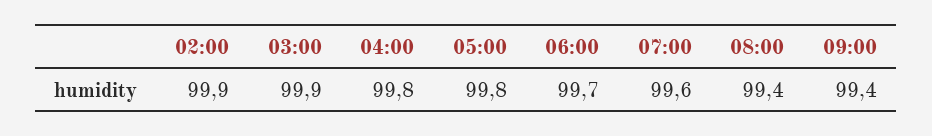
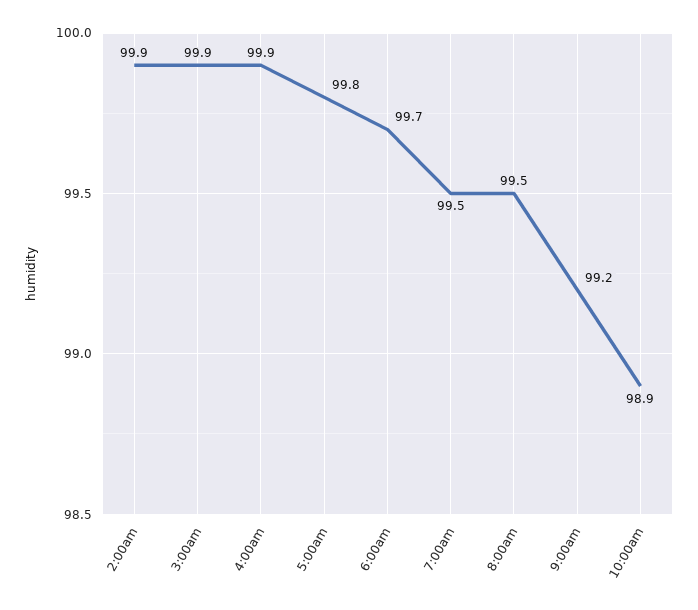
04:00: 99.8 -> 99.9
07:00: 99.6 -> 99.5
08:00: 99.4 -> 99.5
09:00: 99.4 -> 99.2
10:00am: none -> 98.9

